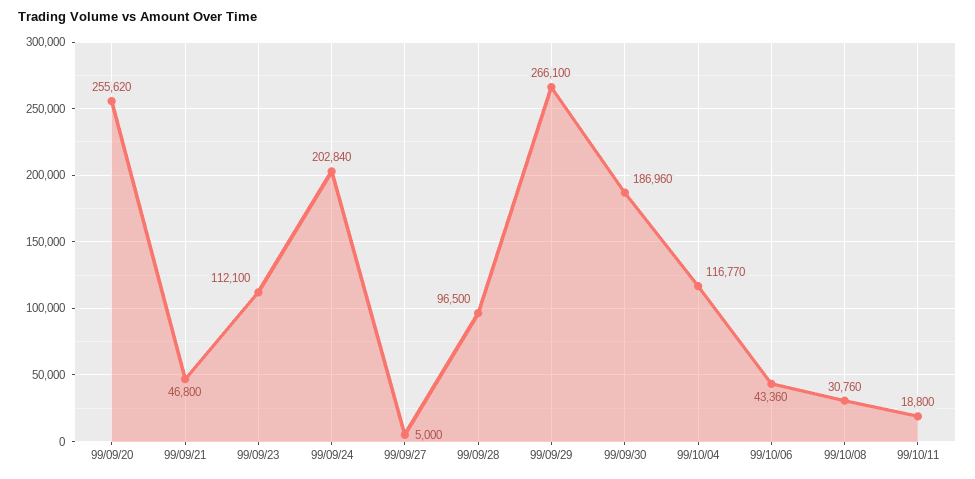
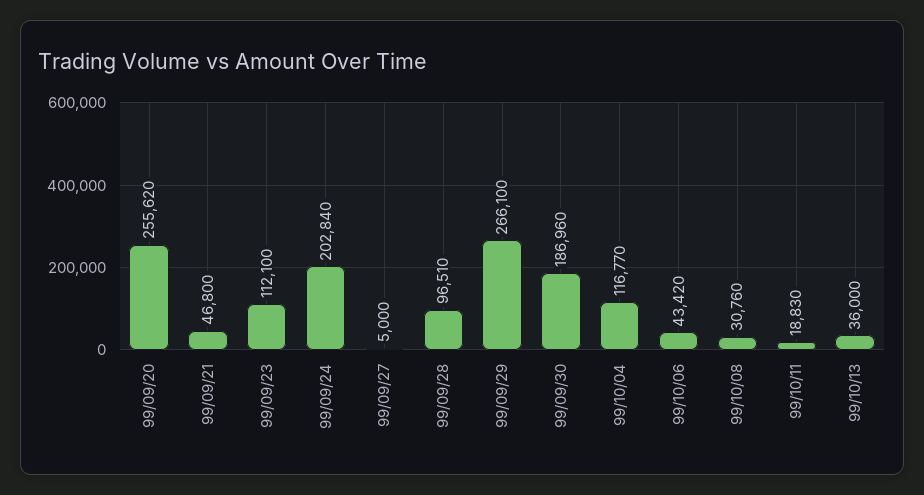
99/09/28: 96500 -> 96510
99/10/06: 43360 -> 43420
99/10/11: 18800 -> 18830
99/10/13: none -> 36000

